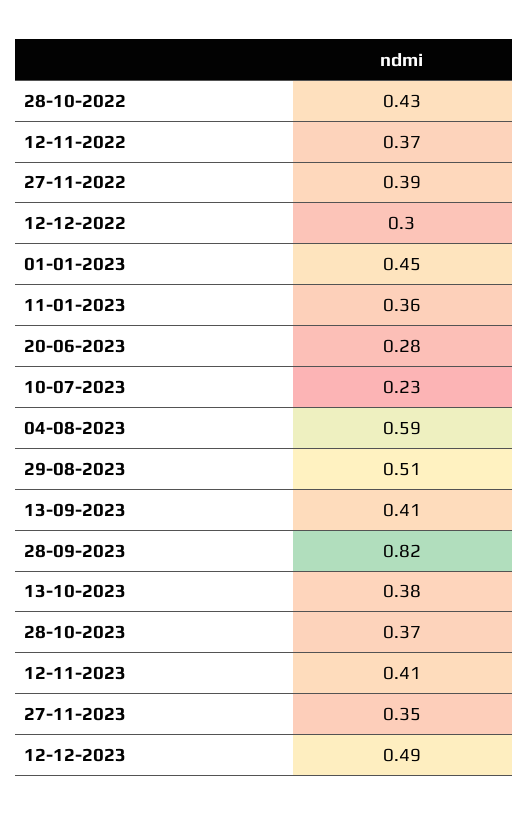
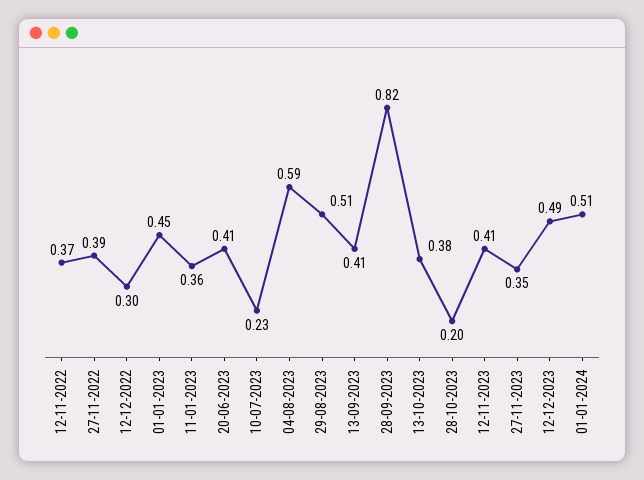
28-10-2022: 0.43 -> none
20-06-2023: 0.28 -> 0.41
28-10-2023: 0.37 -> 0.2
01-01-2024: none -> 0.51

